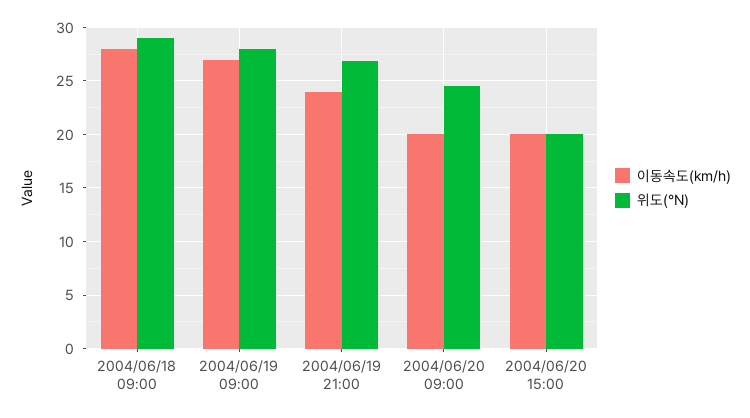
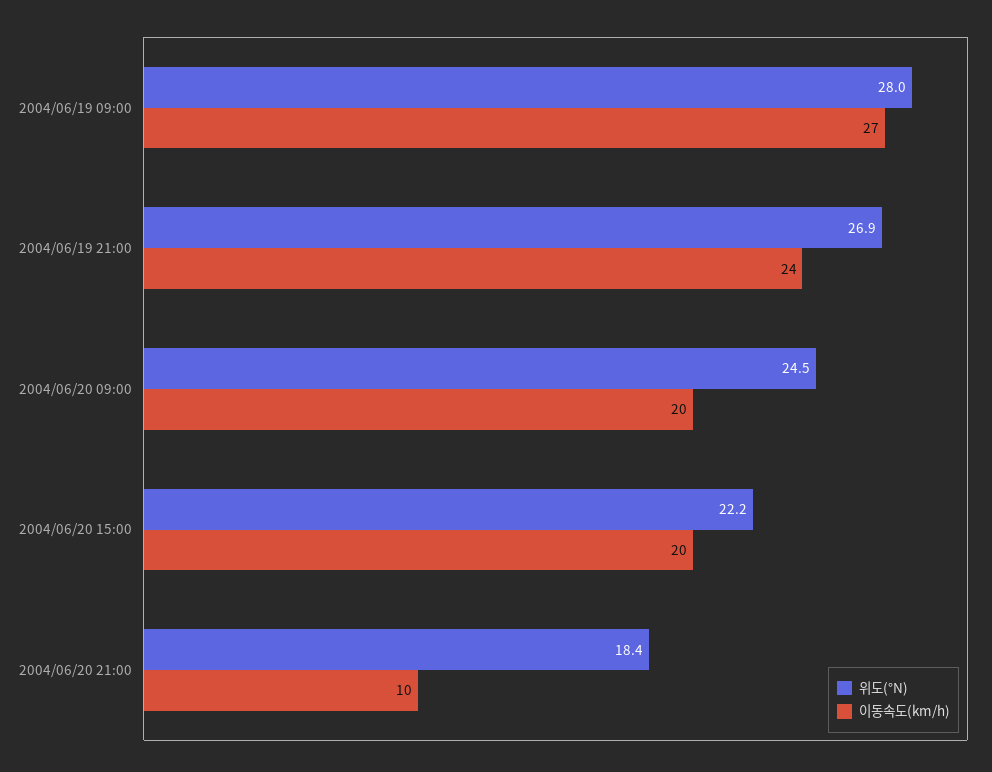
이동속도(km/h), 2004/06/18 09:00: 28 -> none
위도(°N), 2004/06/18 09:00: 29 -> none
위도(°N), 2004/06/20 15:00: 20 -> 22.2
위도(°N), 2004/06/20 21:00: none -> 18.4
이동속도(km/h), 2004/06/20 21:00: none -> 10

